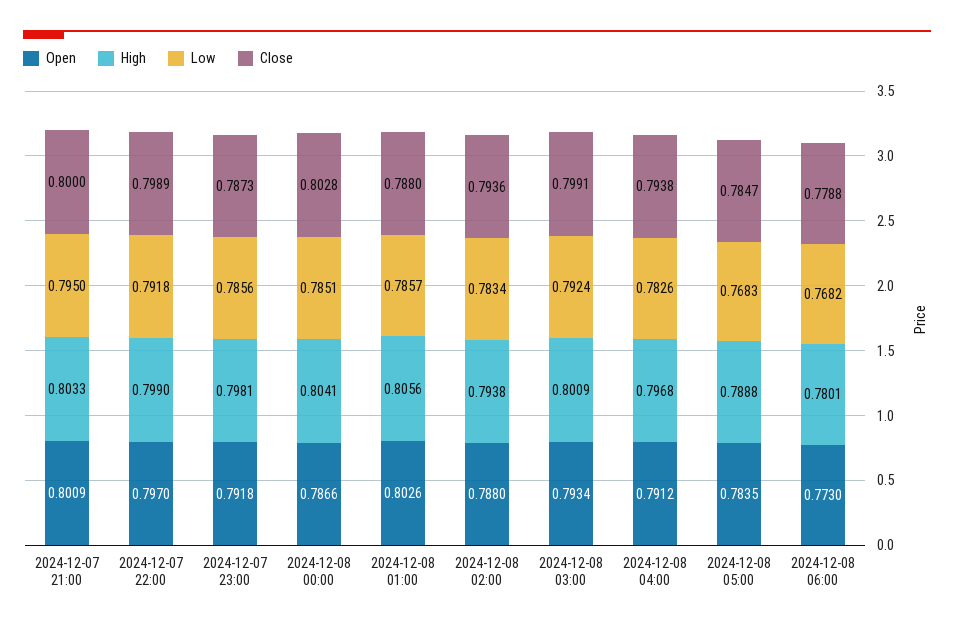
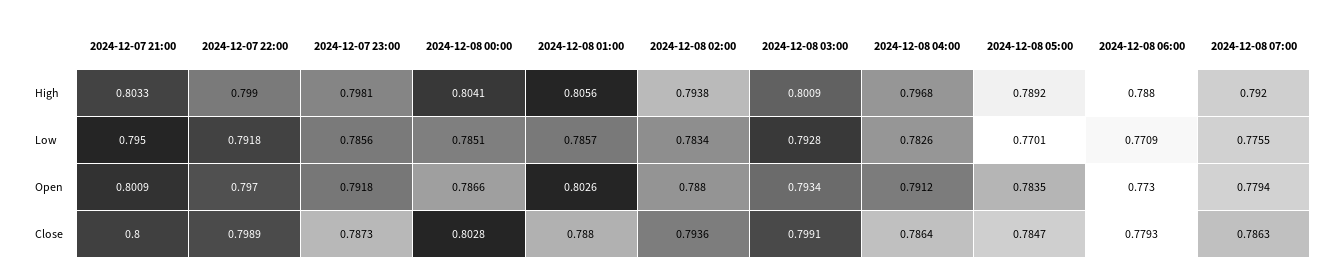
Low, 2024-12-08 03:00: 0.7924 -> 0.7928
Close, 2024-12-08 04:00: 0.7938 -> 0.7864
High, 2024-12-08 05:00: 0.7888 -> 0.7892
Low, 2024-12-08 05:00: 0.7683 -> 0.7701
High, 2024-12-08 06:00: 0.7801 -> 0.788
Low, 2024-12-08 06:00: 0.7682 -> 0.7709
Close, 2024-12-08 06:00: 0.7788 -> 0.7793
High, 2024-12-08 07:00: none -> 0.792
Low, 2024-12-08 07:00: none -> 0.7755
Open, 2024-12-08 07:00: none -> 0.7794
Close, 2024-12-08 07:00: none -> 0.7863

